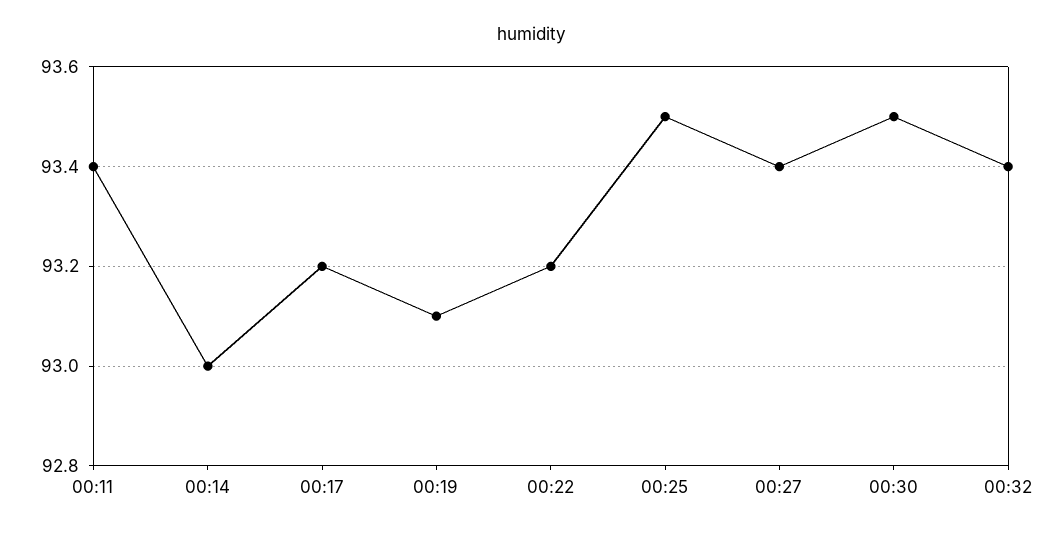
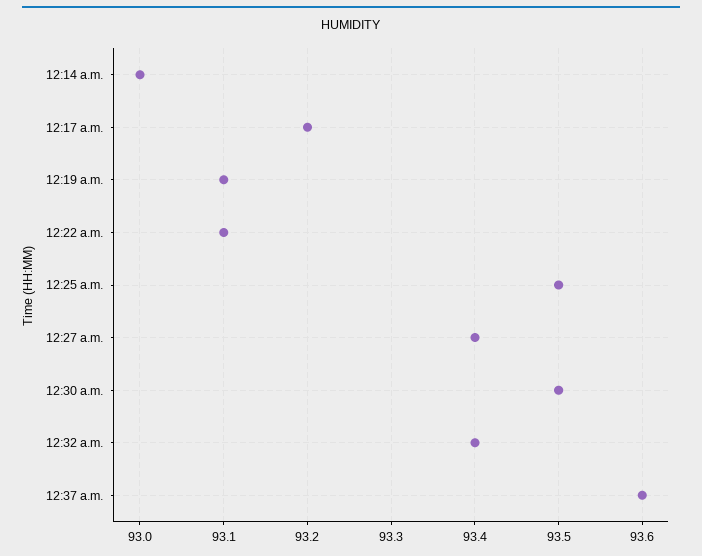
00:11: 93.4 -> none
00:22: 93.2 -> 93.1
12:37 a.m.: none -> 93.6

